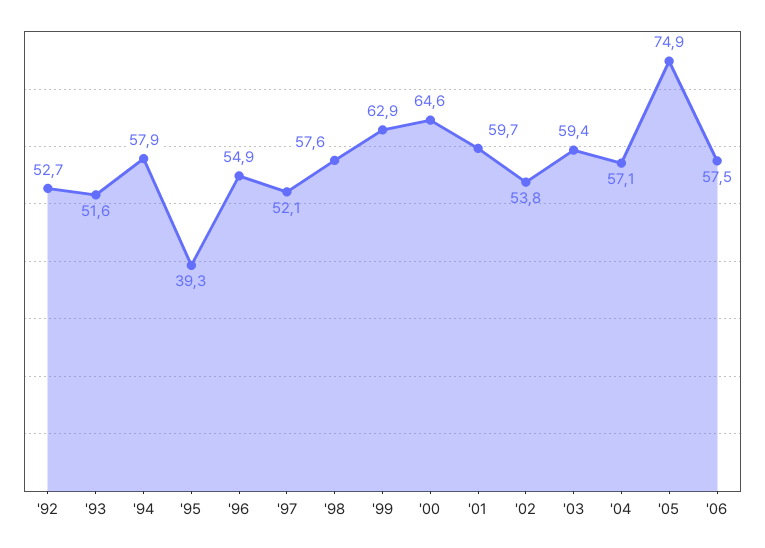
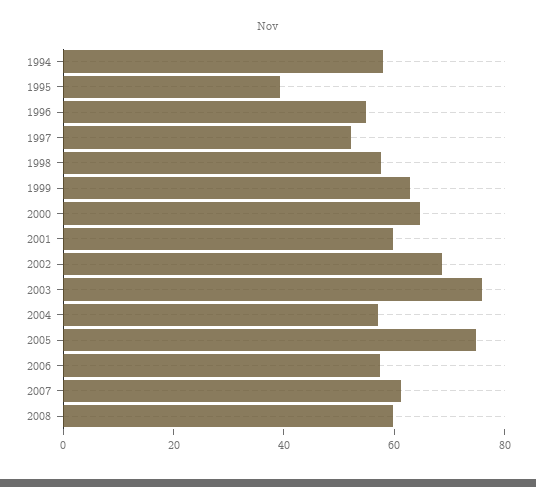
'92: 52.7 -> none
'93: 51.6 -> none
'02: 53.8 -> 70
'03: 59.4 -> 75
2007: none -> 60
2008: none -> 60

